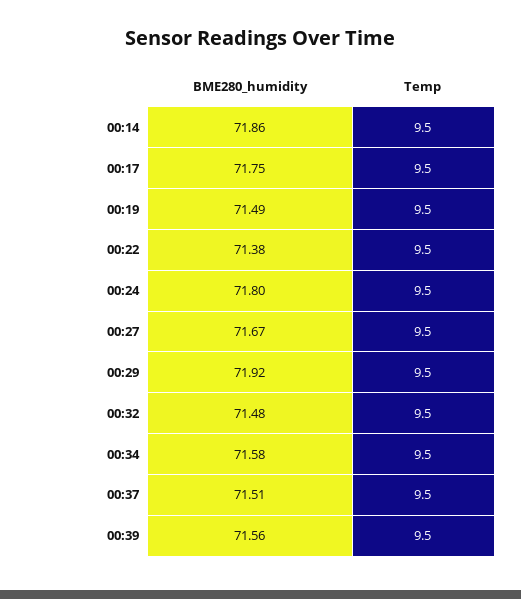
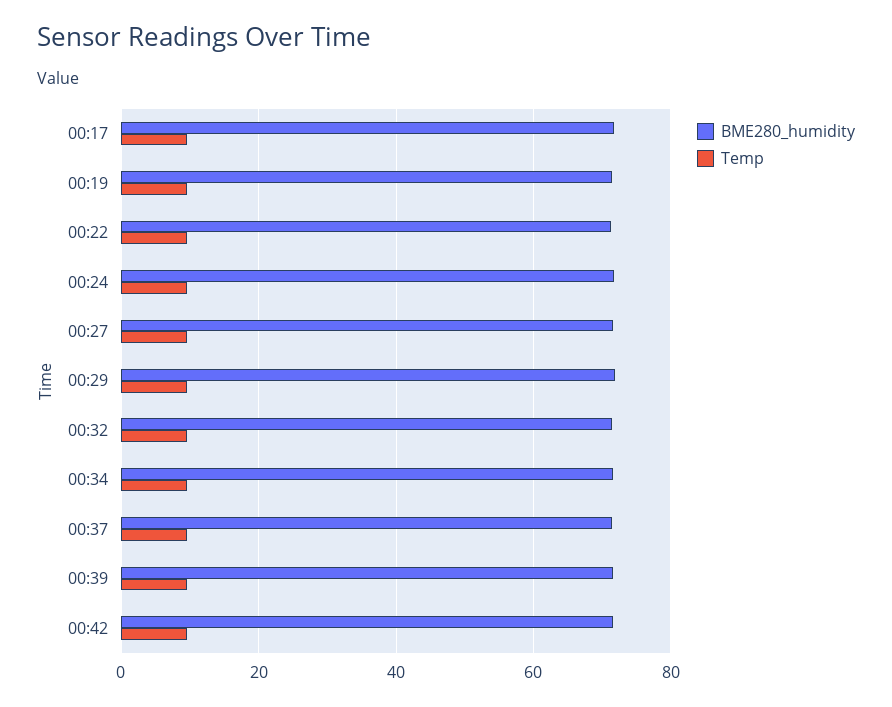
BME280_humidity, 00:14: 71.86 -> none
Temp, 00:14: 9.5 -> none
BME280_humidity, 00:42: none -> 72
Temp, 00:42: none -> 10

